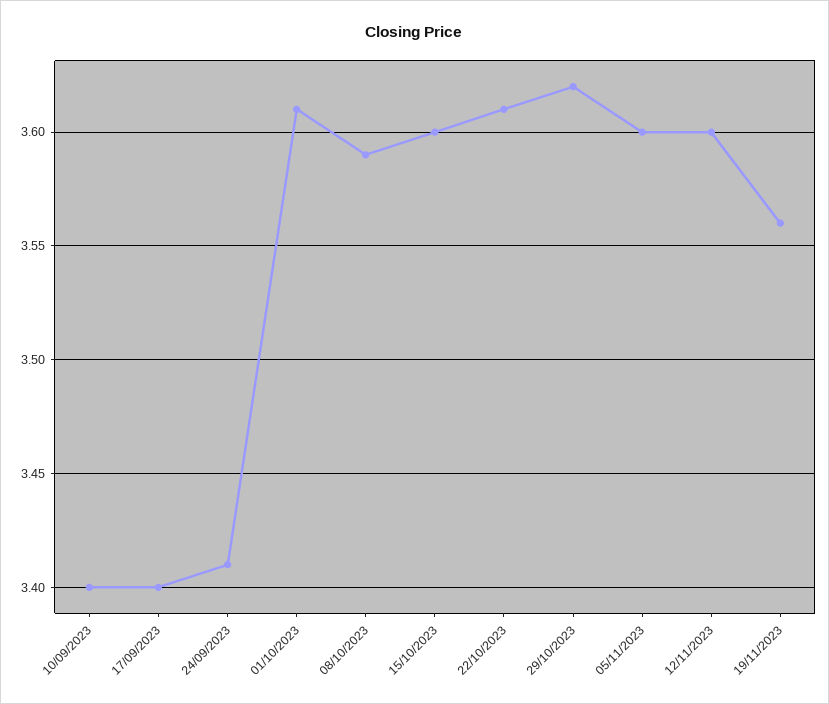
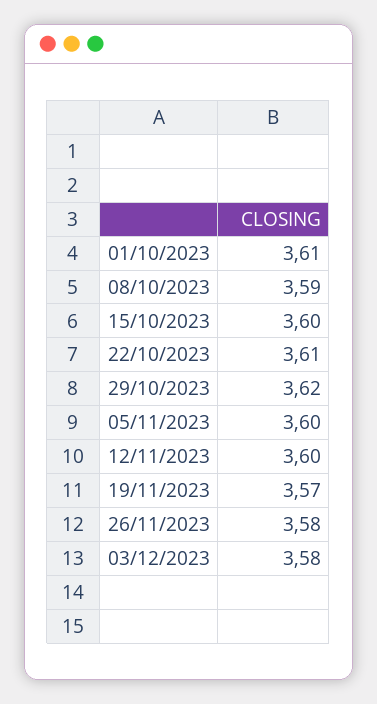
10/09/2023: 3.4 -> none
17/09/2023: 3.4 -> none
24/09/2023: 3.41 -> none
19/11/2023: 3.56 -> 3.57
26/11/2023: none -> 3.58
03/12/2023: none -> 3.58

